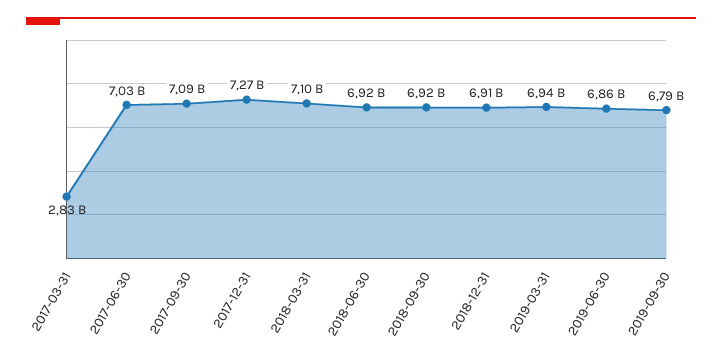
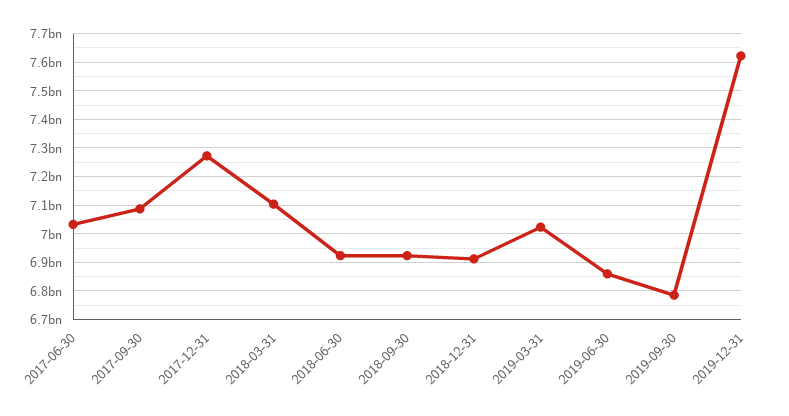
2017-03-31: 2830000000 -> none
2019-03-31: 6940000000 -> 7025000000
2019-12-31: none -> 7625000000

